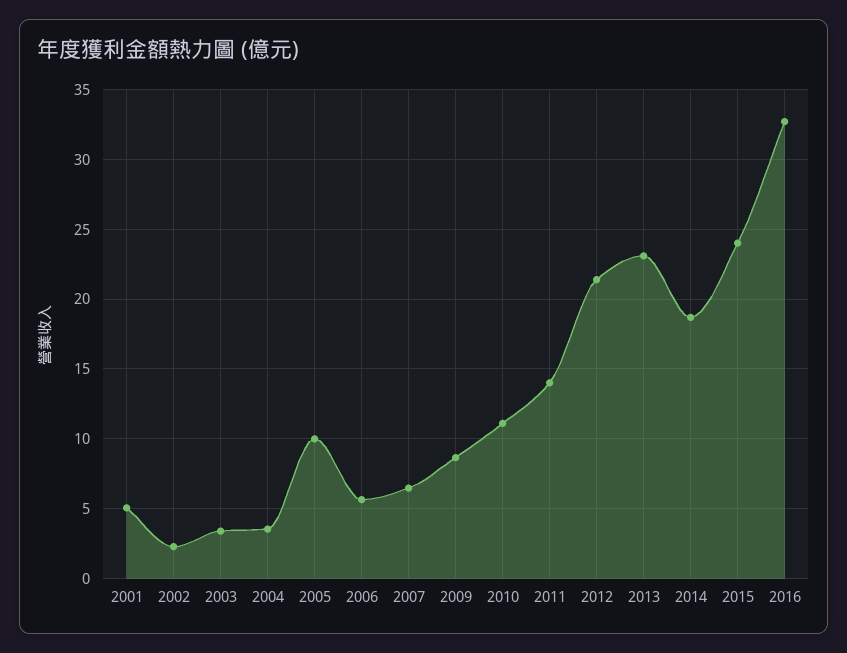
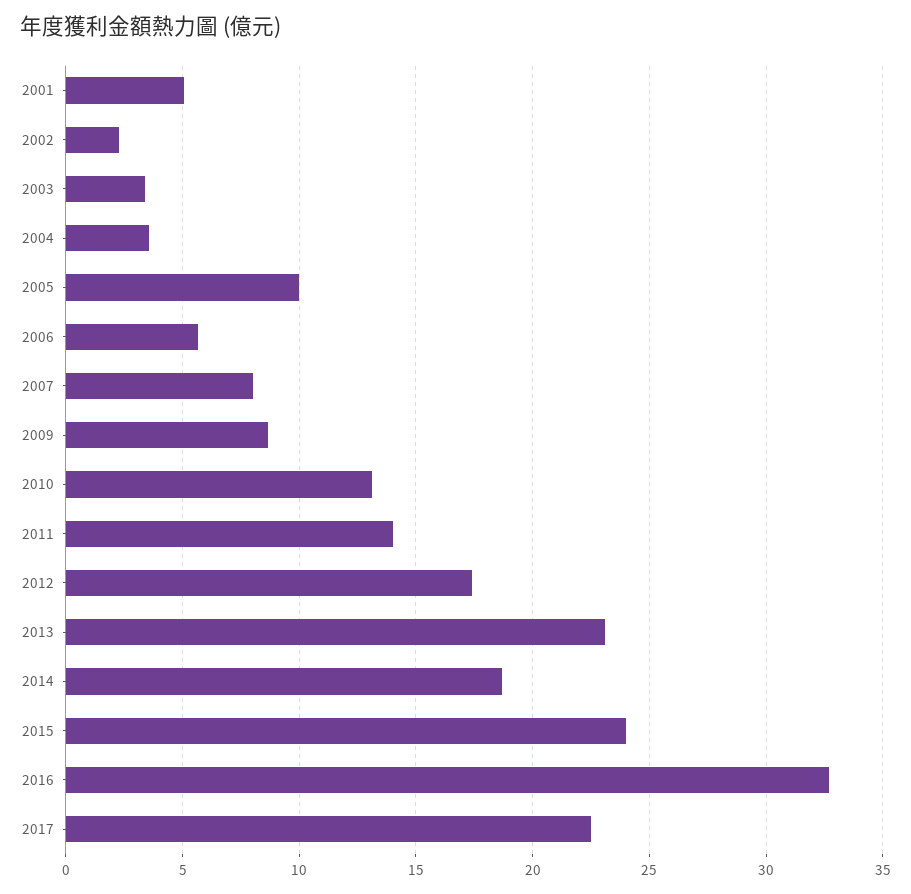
2007: 6.5 -> 8
2010: 11 -> 13
2012: 21.5 -> 17.5
2017: none -> 22.5

